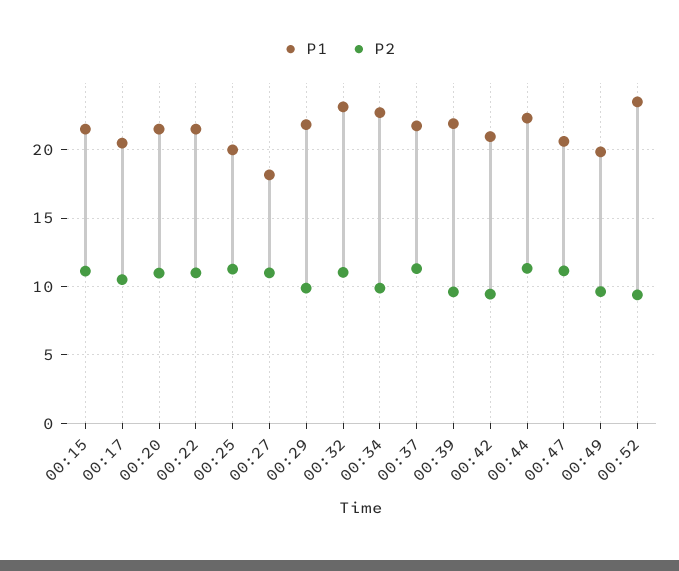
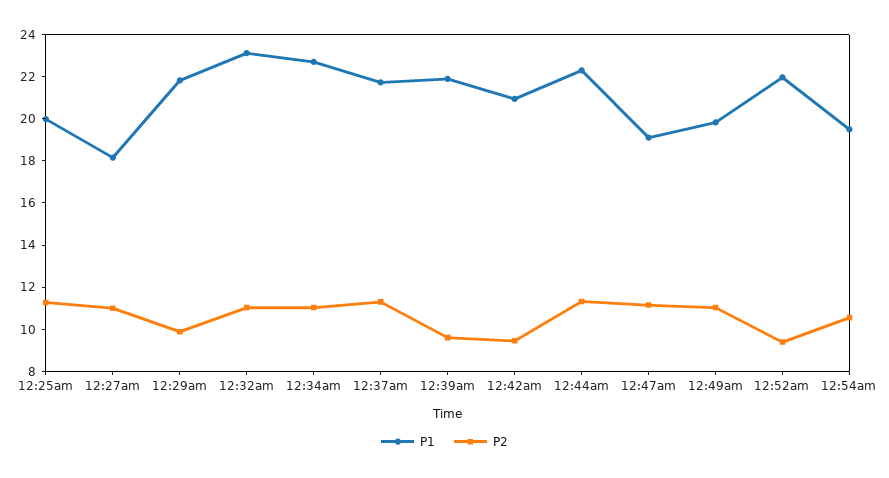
P1, 00:15: 21.5 -> none
P2, 00:15: 11 -> none
P1, 00:17: 20.5 -> none
P2, 00:17: 10.5 -> none
P1, 00:20: 21.5 -> none
P2, 00:20: 11 -> none
P1, 00:22: 21.5 -> none
P2, 00:22: 11 -> none
P2, 00:34: 10 -> 11
P1, 00:47: 20.5 -> 19
P2, 00:49: 9.5 -> 11
P1, 00:52: 23.5 -> 22
P1, 12:54am: none -> 19.5
P2, 12:54am: none -> 10.5

